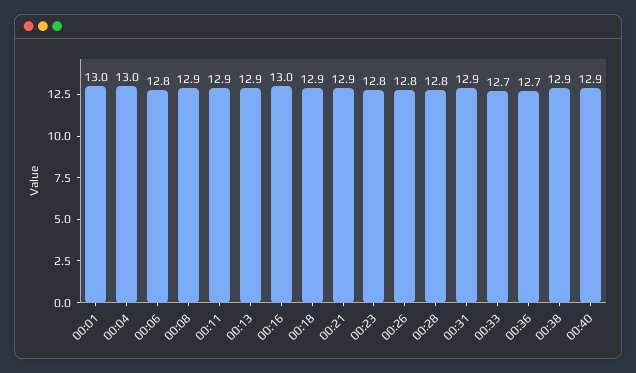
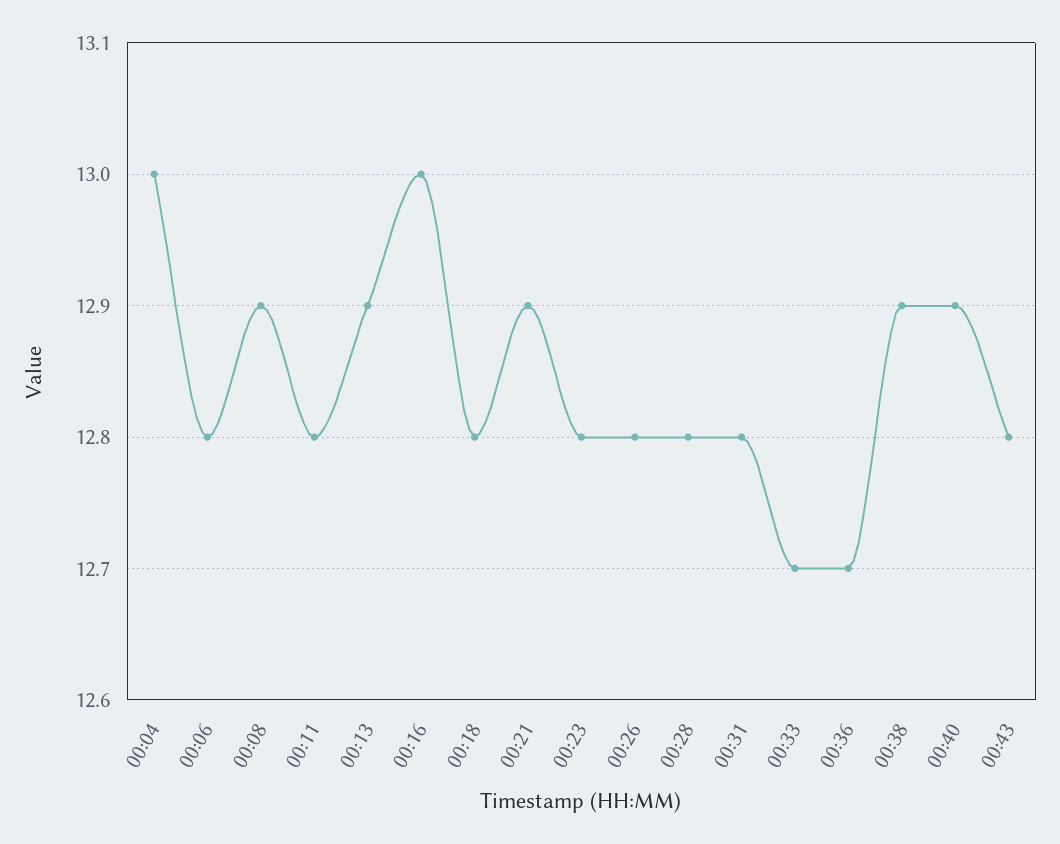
00:01: 13 -> none
00:11: 12.9 -> 12.8
00:18: 12.9 -> 12.8
00:31: 12.9 -> 12.8
00:43: none -> 12.8

